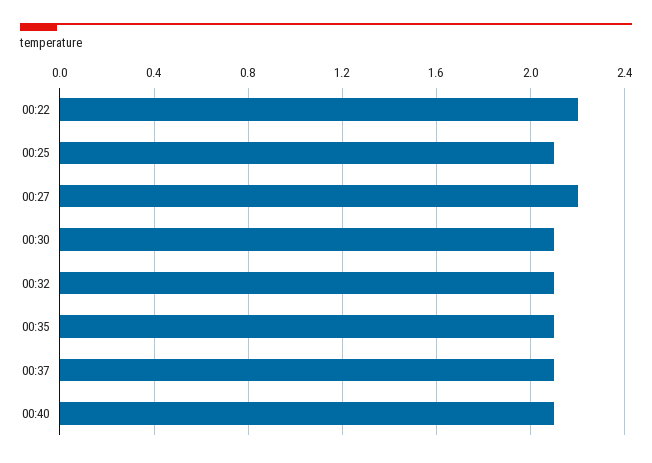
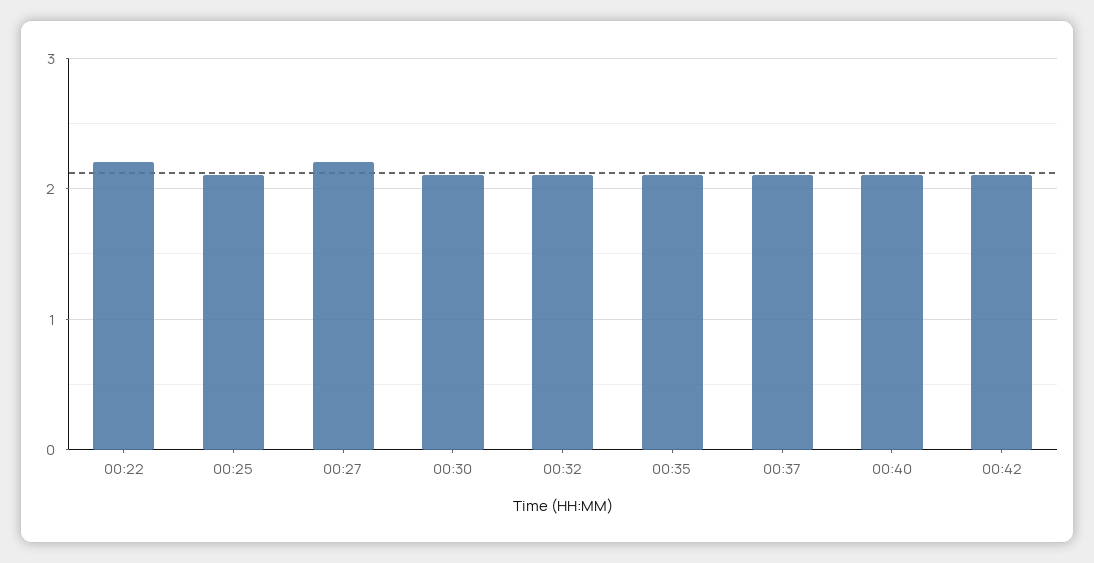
00:42: none -> 2.1

